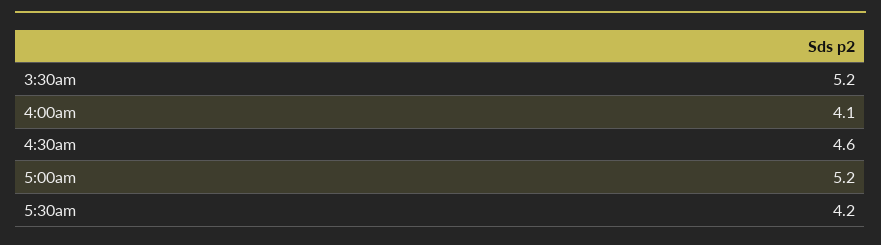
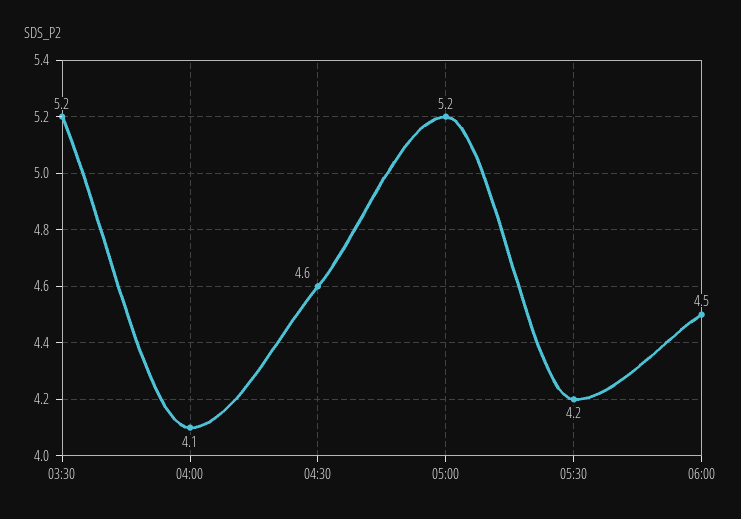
06:00: none -> 4.5

